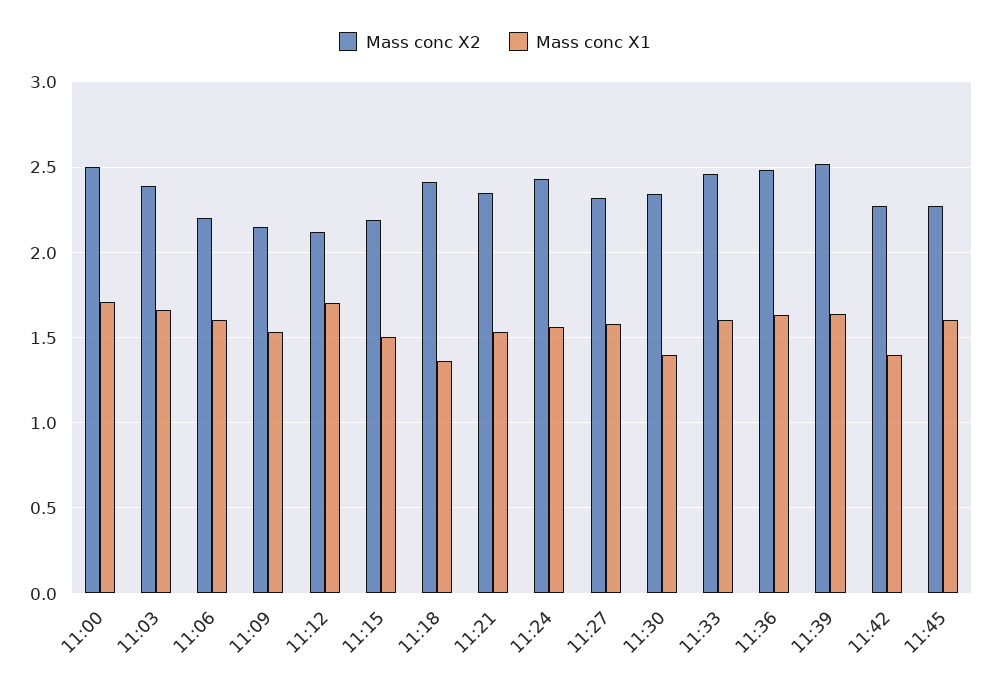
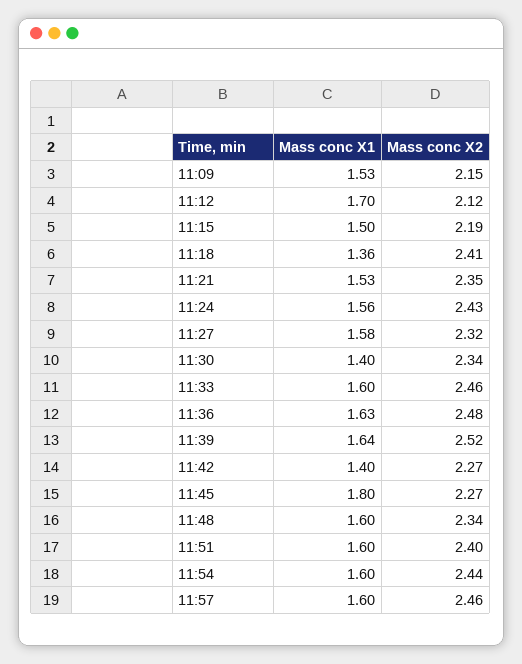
Mass conc X2, 11:00: 2.5 -> none
Mass conc X1, 11:00: 1.7 -> none
Mass conc X2, 11:03: 2.4 -> none
Mass conc X1, 11:03: 1.65 -> none
Mass conc X2, 11:06: 2.2 -> none
Mass conc X1, 11:06: 1.6 -> none
Mass conc X1, 11:45: 1.6 -> 1.8
Mass conc X1, 11:48: none -> 1.6
Mass conc X2, 11:48: none -> 2.34
Mass conc X1, 11:51: none -> 1.6
Mass conc X2, 11:51: none -> 2.4
Mass conc X1, 11:54: none -> 1.6
Mass conc X2, 11:54: none -> 2.44
Mass conc X1, 11:57: none -> 1.6
Mass conc X2, 11:57: none -> 2.46

